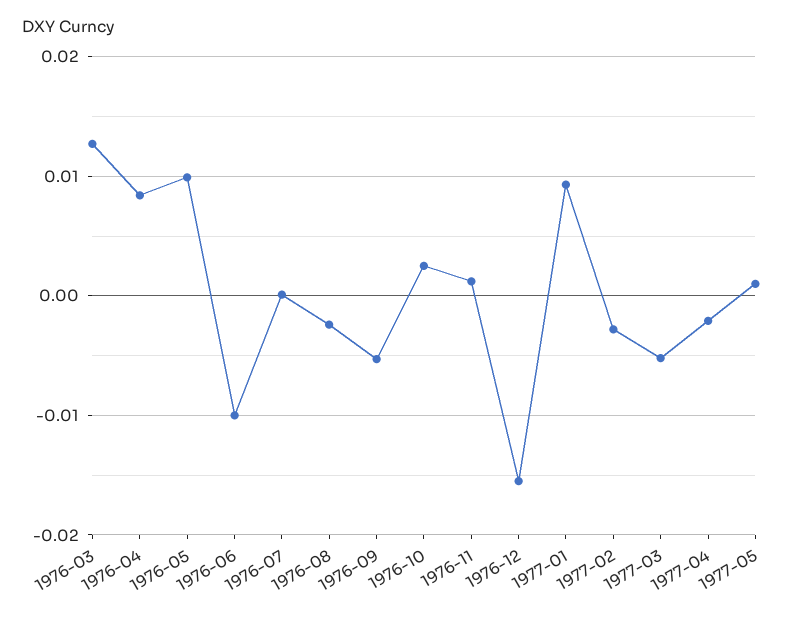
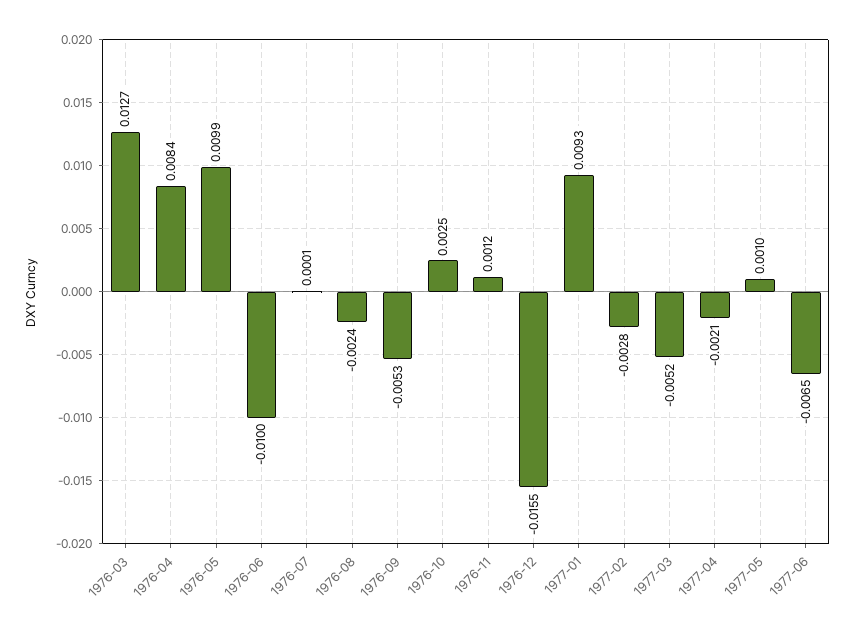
1977-06: none -> -0.0065

